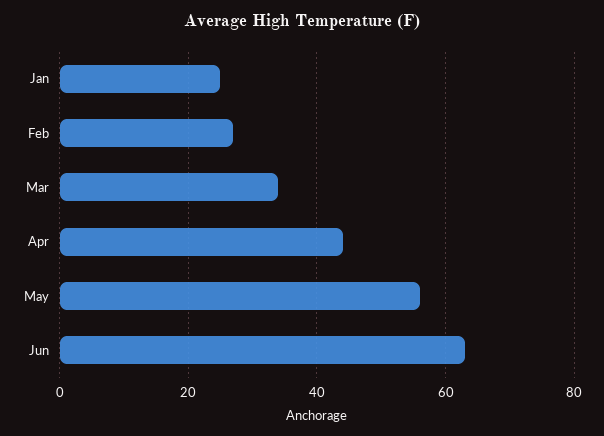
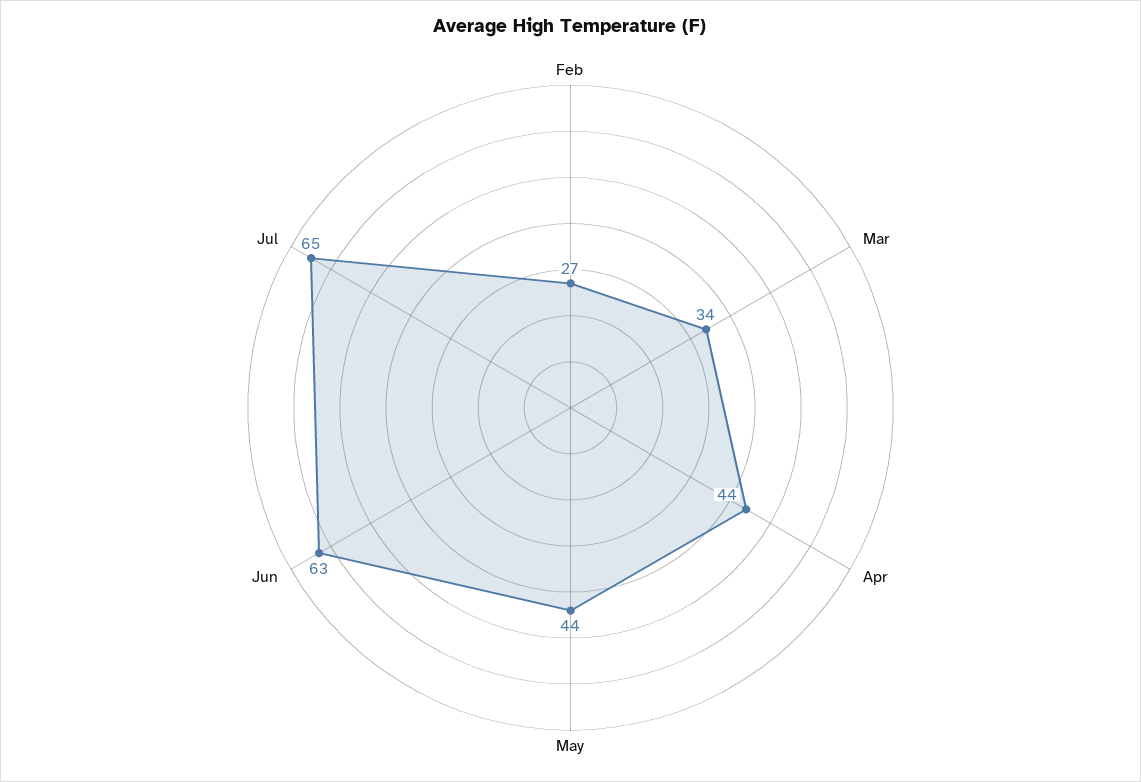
Jan: 25 -> none
May: 55 -> 44
Jul: none -> 65

